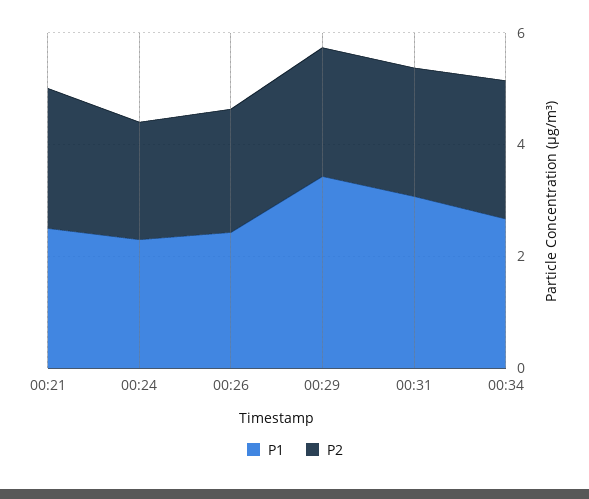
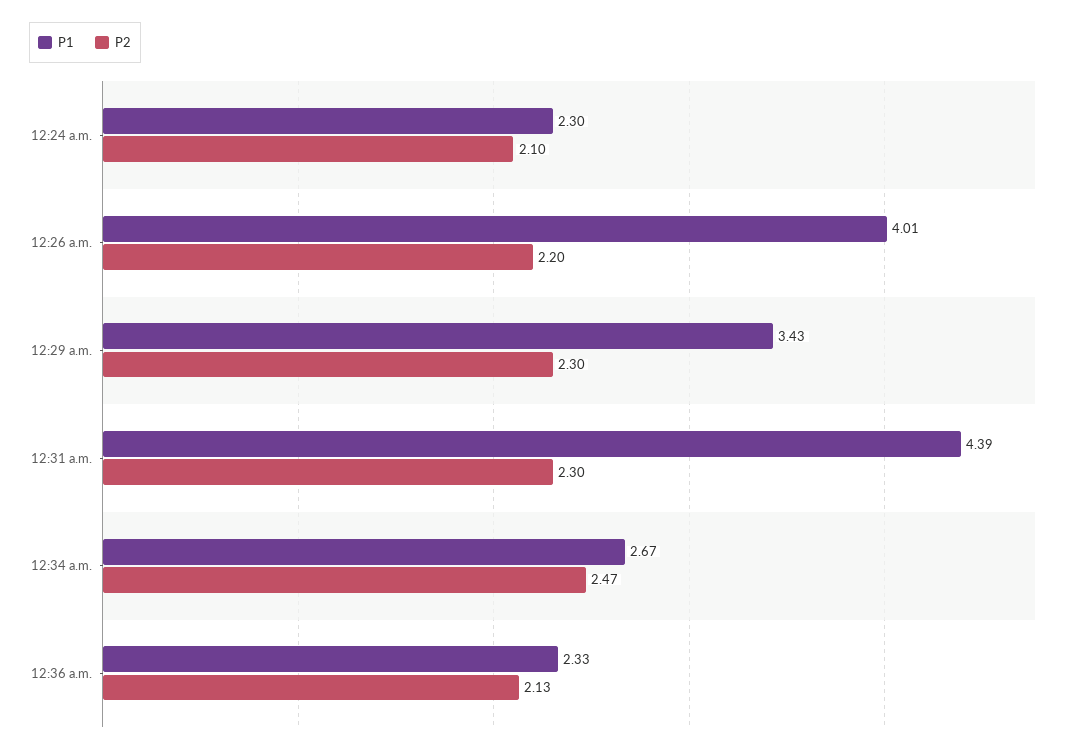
P1, 00:21: 2.5 -> none
P2, 00:21: 2.5 -> none
P1, 00:26: 2.5 -> 4.01
P1, 00:31: 3 -> 4.39
P1, 12:36 a.m.: none -> 2.33
P2, 12:36 a.m.: none -> 2.13

